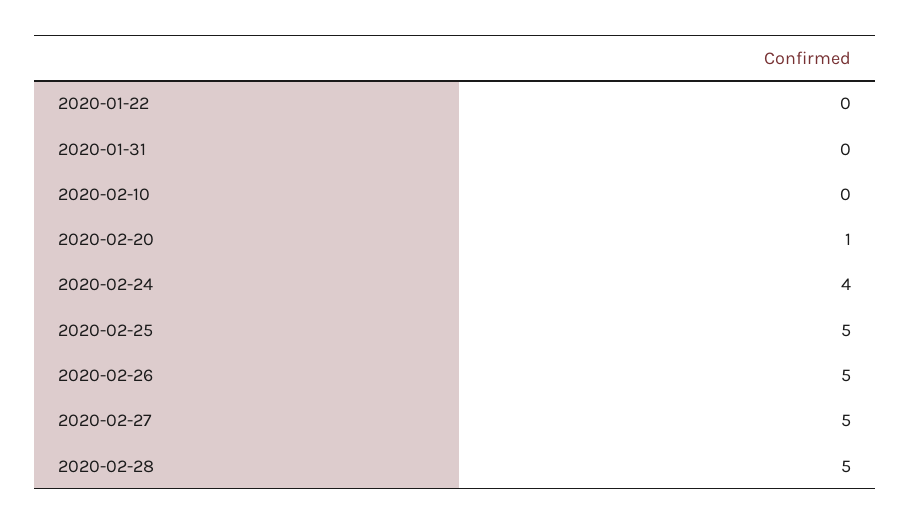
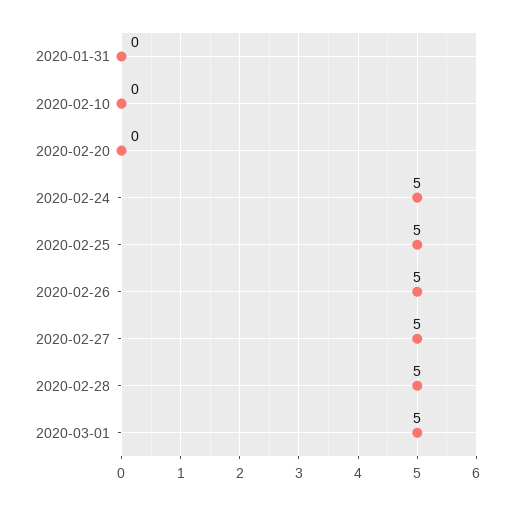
2020-01-22: 0 -> none
2020-02-20: 1 -> 0
2020-02-24: 4 -> 5
2020-03-01: none -> 5

